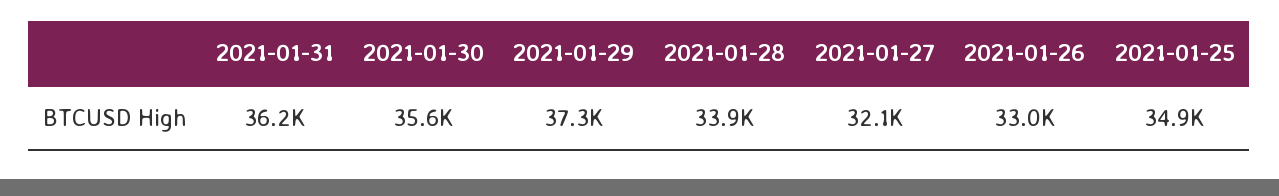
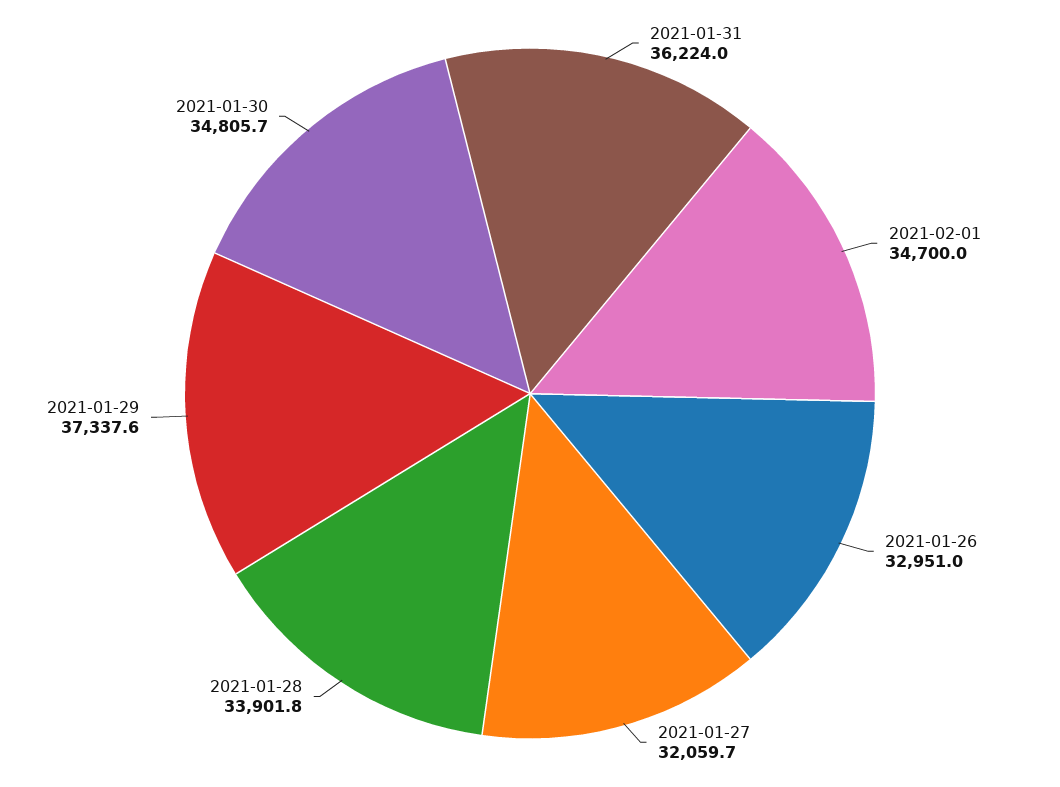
2021-01-30: 35600 -> 34805.7
2021-01-25: 34900 -> none
2021-02-01: none -> 34700

